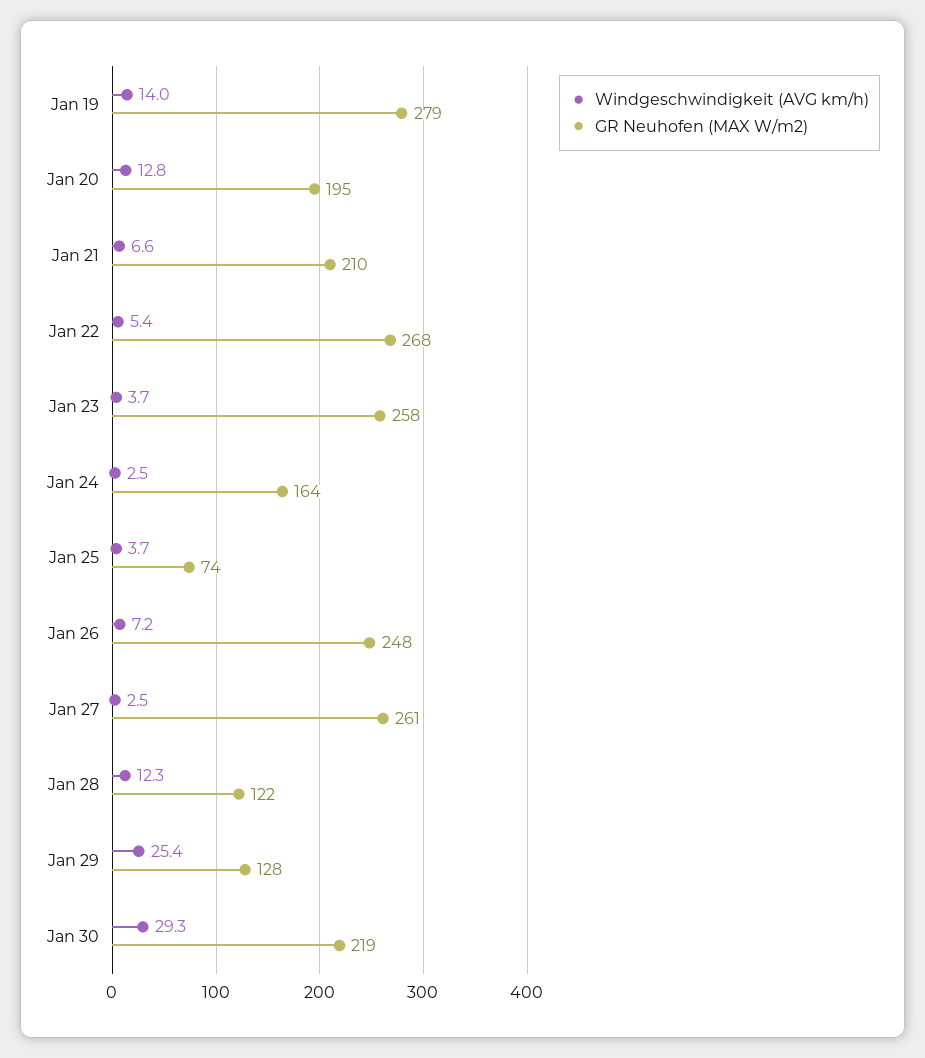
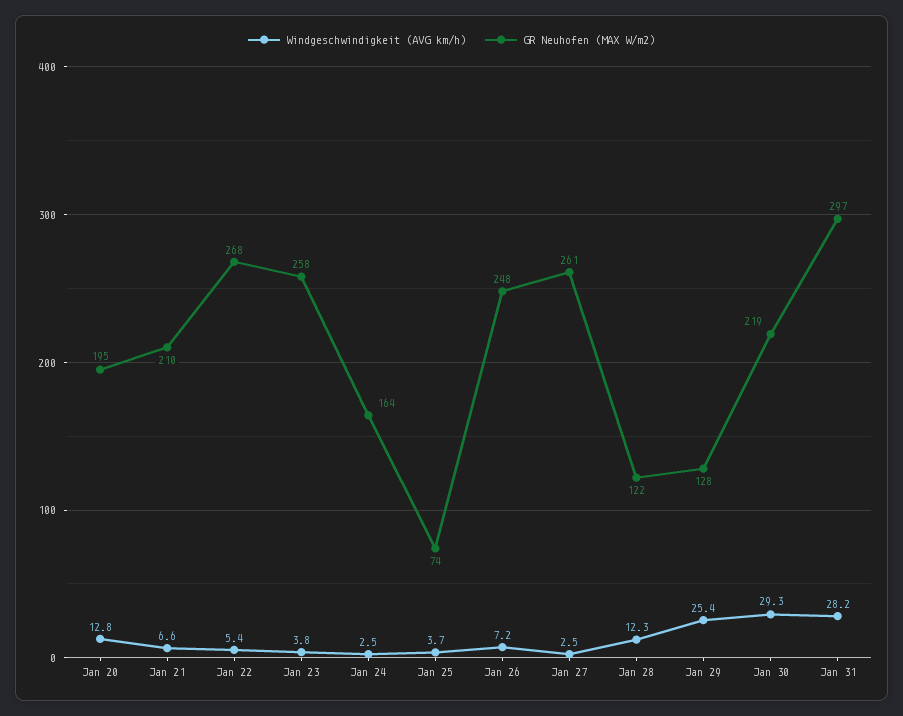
Windgeschwindigkeit (AVG km/h), Jan 19: 14 -> none
GR Neuhofen (MAX W/m2), Jan 19: 279 -> none
Windgeschwindigkeit (AVG km/h), Jan 23: 3.7 -> 3.8
Windgeschwindigkeit (AVG km/h), Jan 31: none -> 28.2
GR Neuhofen (MAX W/m2), Jan 31: none -> 297

